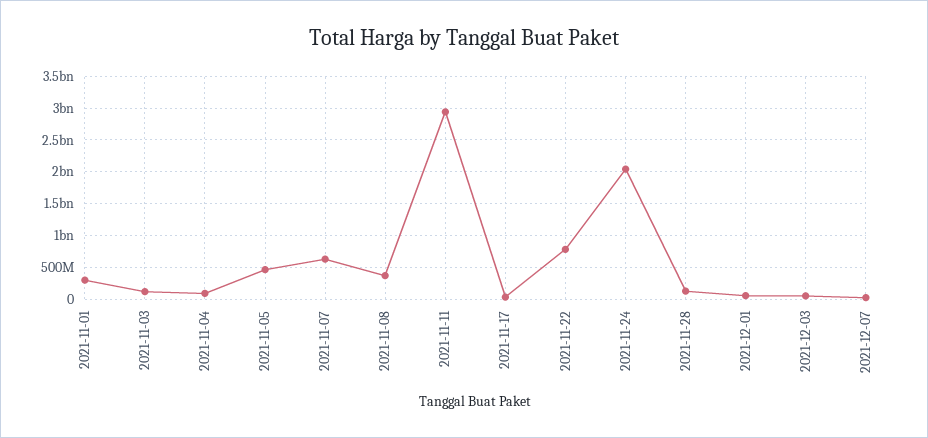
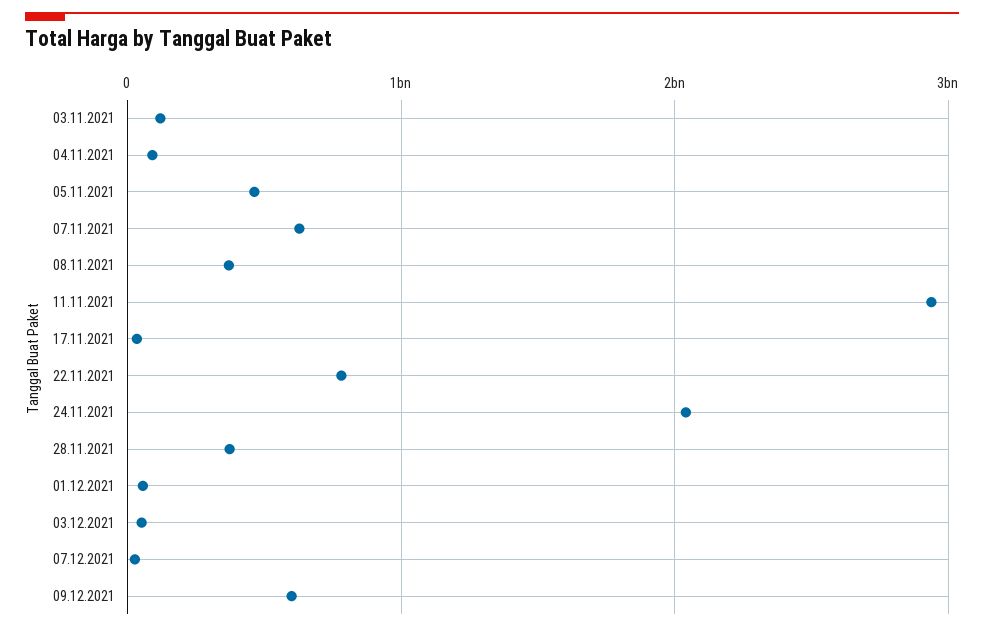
2021-11-01: 300000000 -> none
2021-11-28: 100000000 -> 400000000
09.12.2021: none -> 600000000

